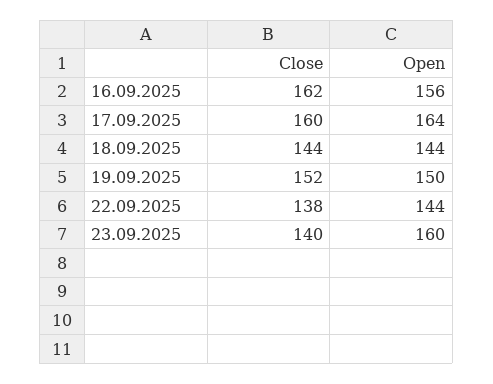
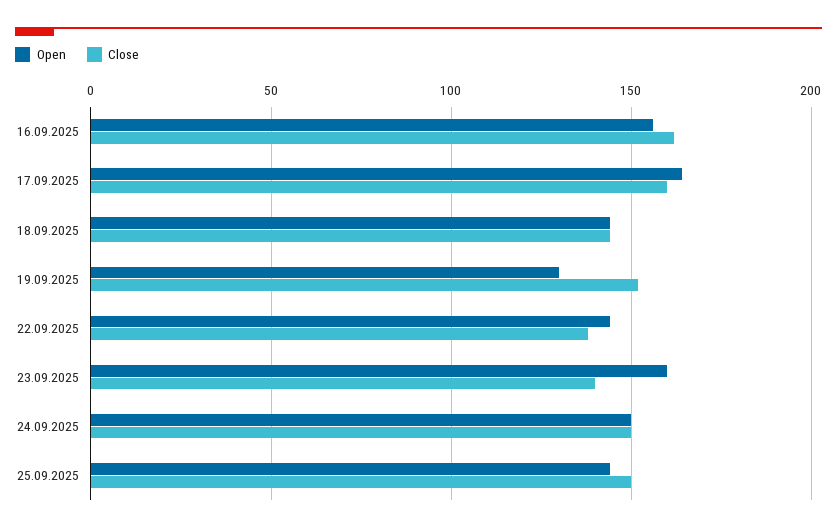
Open, 19.09.2025: 150 -> 130
Open, 24.09.2025: none -> 150
Close, 24.09.2025: none -> 150
Open, 25.09.2025: none -> 145
Close, 25.09.2025: none -> 150

